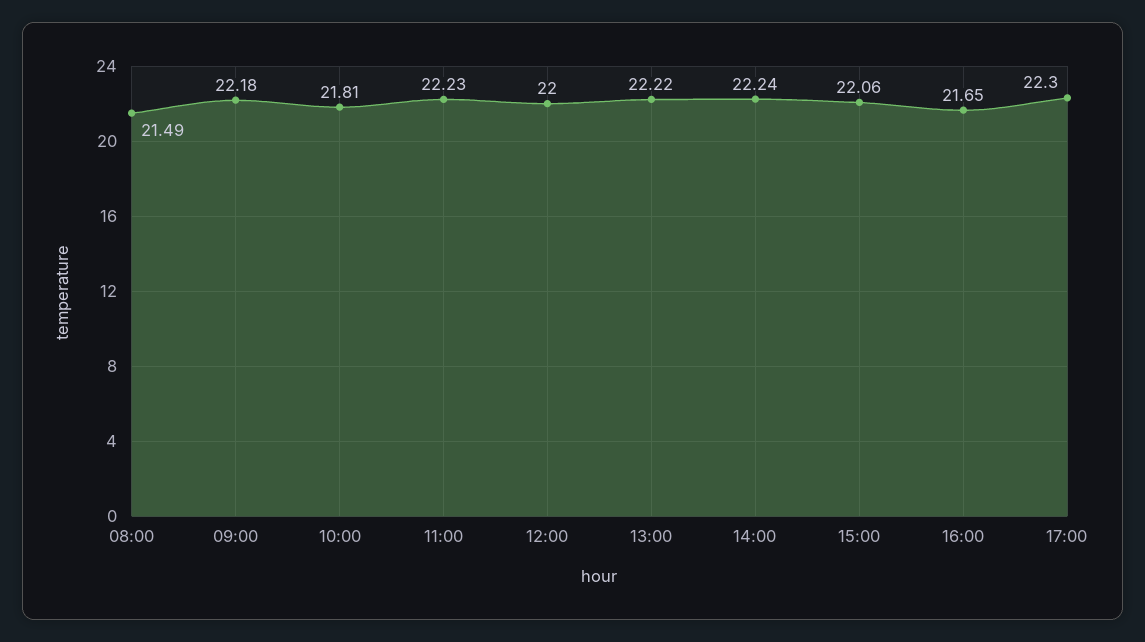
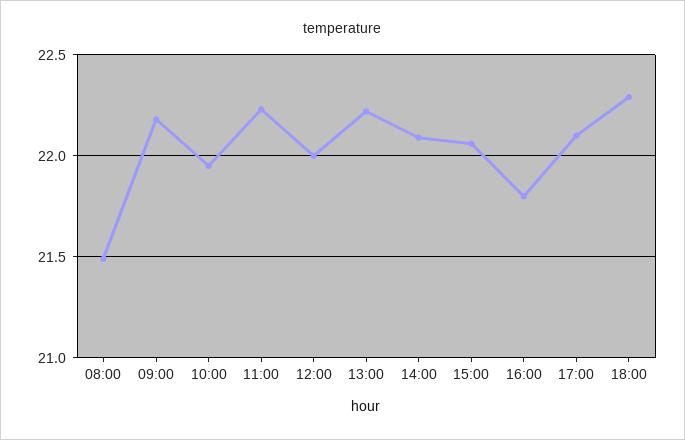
10:00: 21.81 -> 21.95
14:00: 22.24 -> 22.1
16:00: 21.65 -> 21.8
17:00: 22.3 -> 22.1
18:00: none -> 22.3

